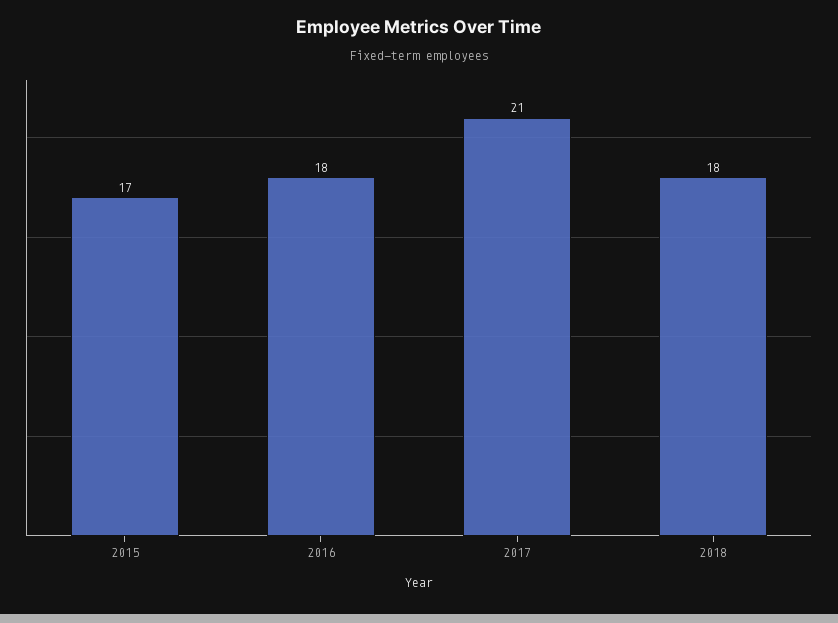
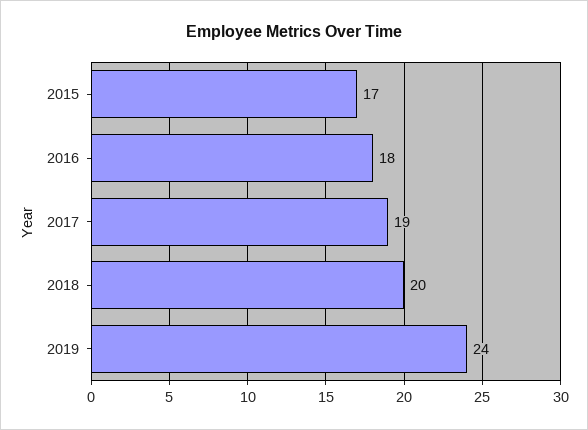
2017: 21 -> 19
2018: 18 -> 20
2019: none -> 24

